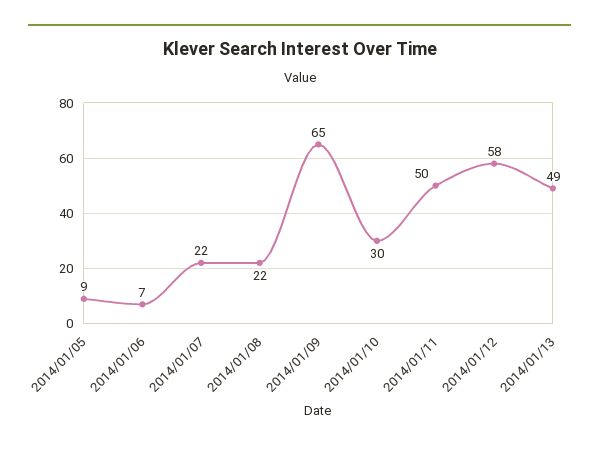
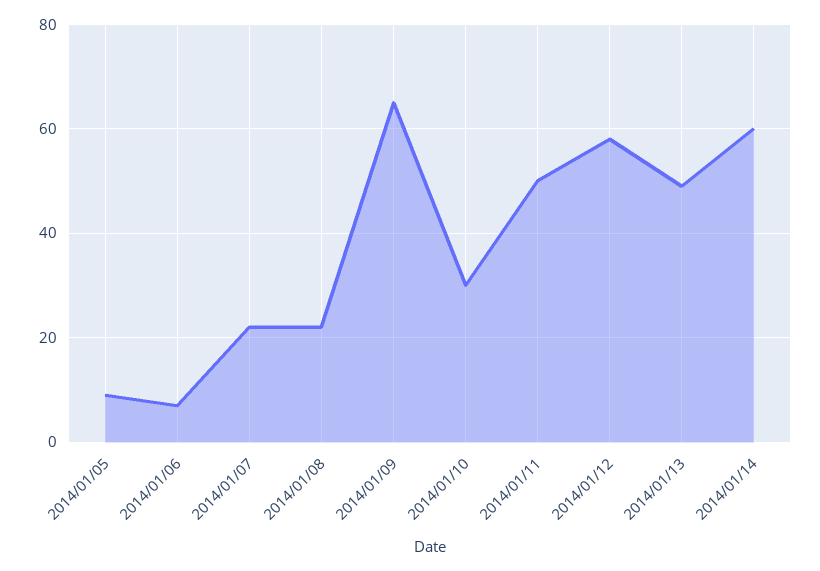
2014/01/14: none -> 60

